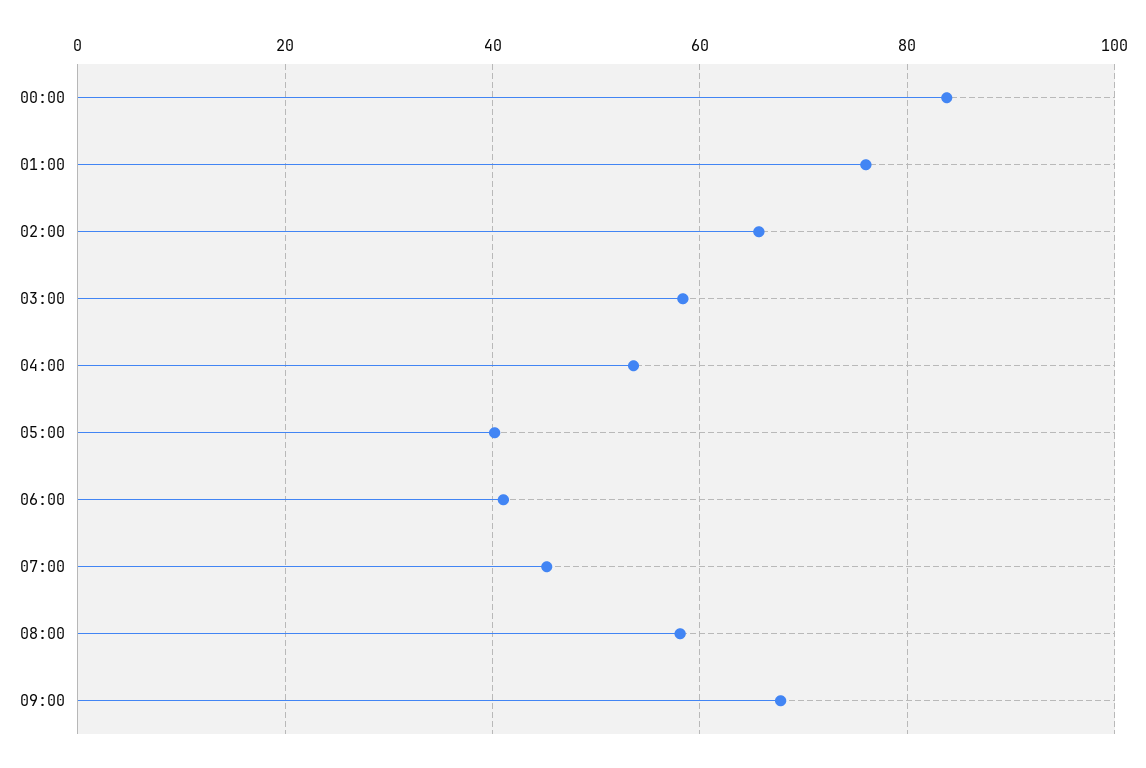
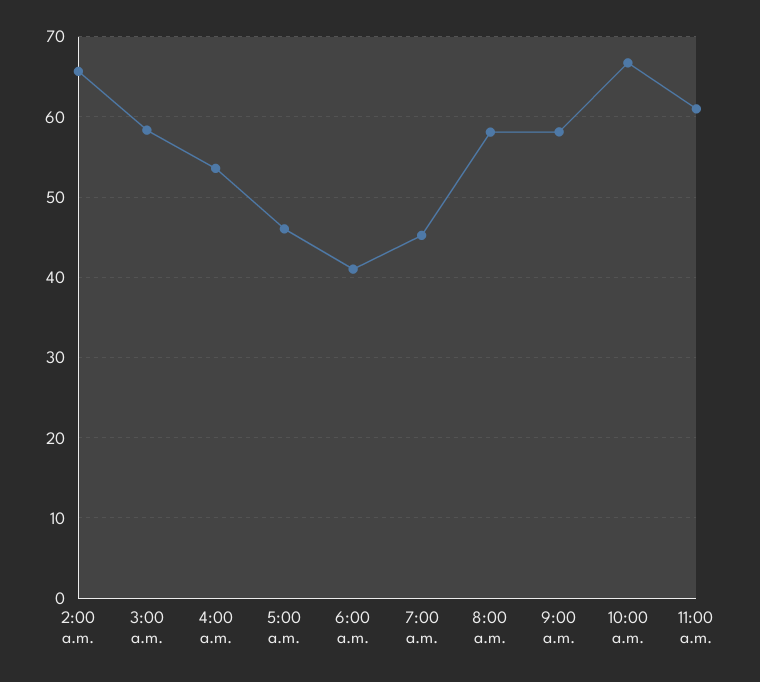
00:00: 84 -> none
01:00: 76 -> none
05:00: 40 -> 46
09:00: 68 -> 58
10:00 a.m.: none -> 67
11:00 a.m.: none -> 61

